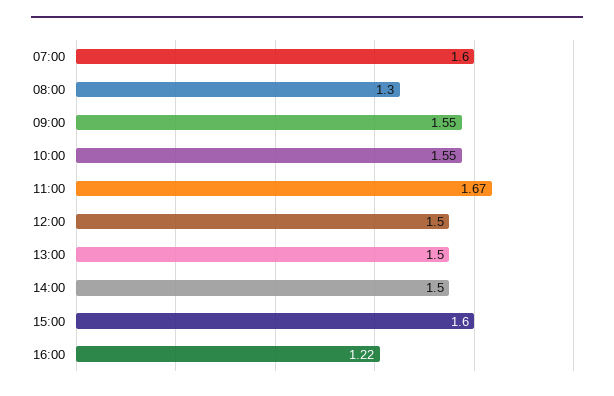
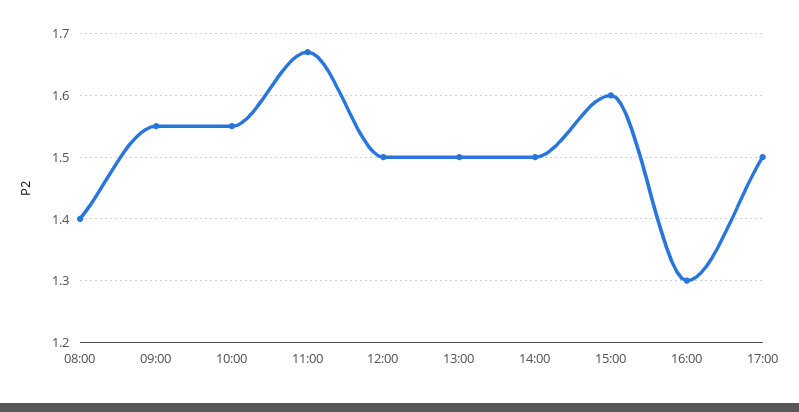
07:00: 1.6 -> none
08:00: 1.3 -> 1.4
16:00: 1.22 -> 1.3
17:00: none -> 1.5

